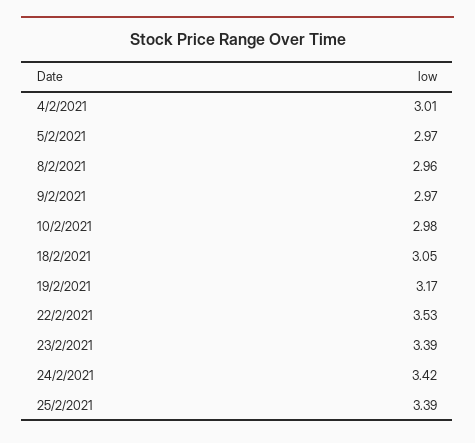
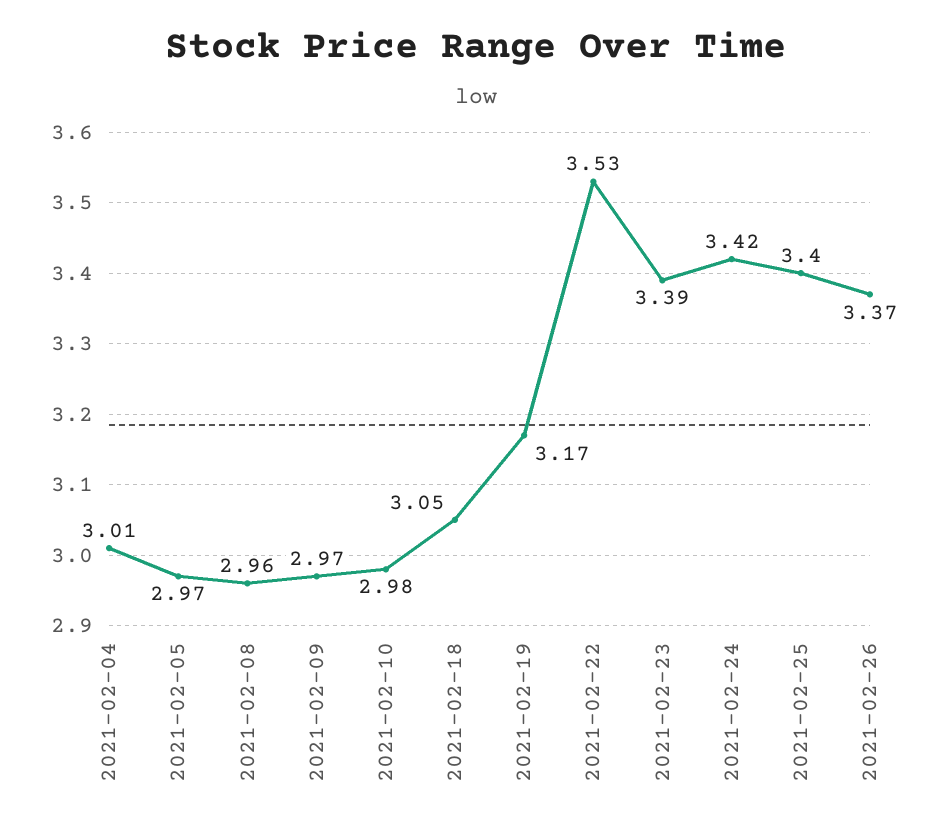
25/2/2021: 3.39 -> 3.4
2021-02-26: none -> 3.37

